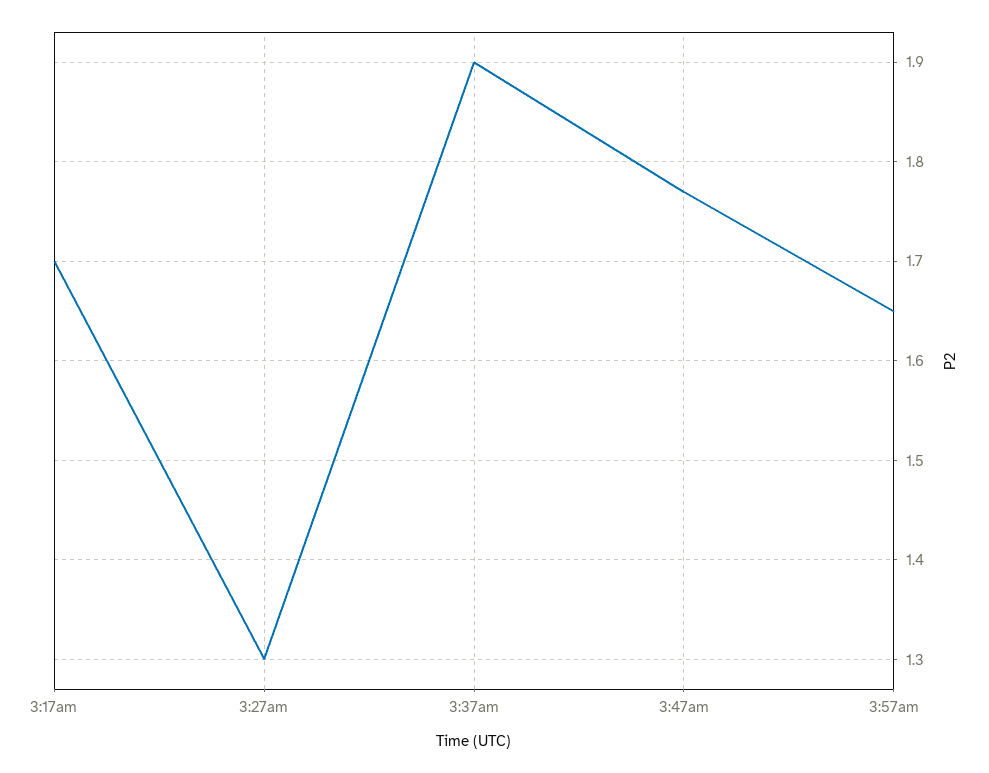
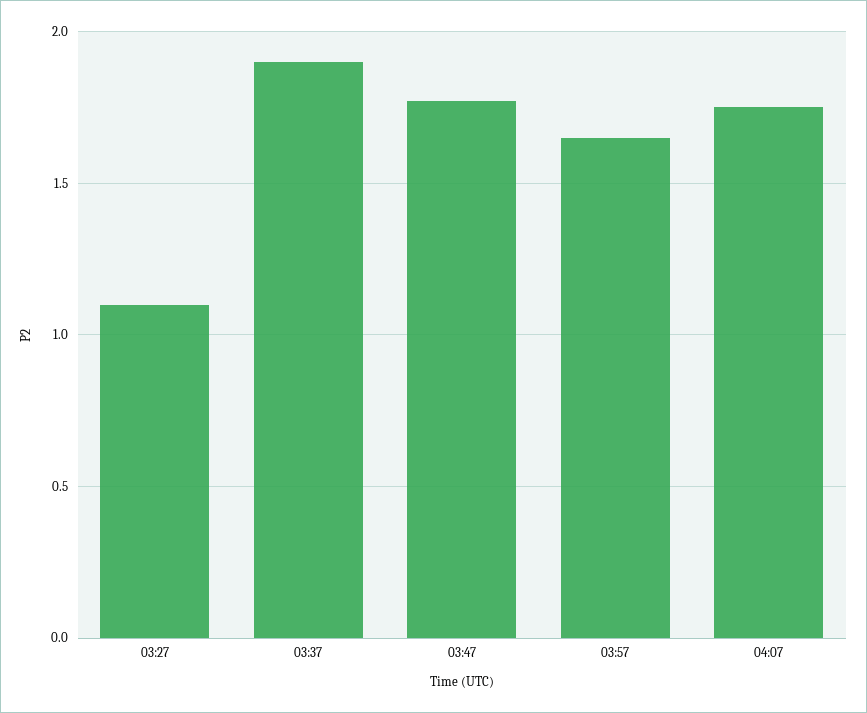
3:17am: 1.7 -> none
3:27am: 1.3 -> 1.1
04:07: none -> 1.75

